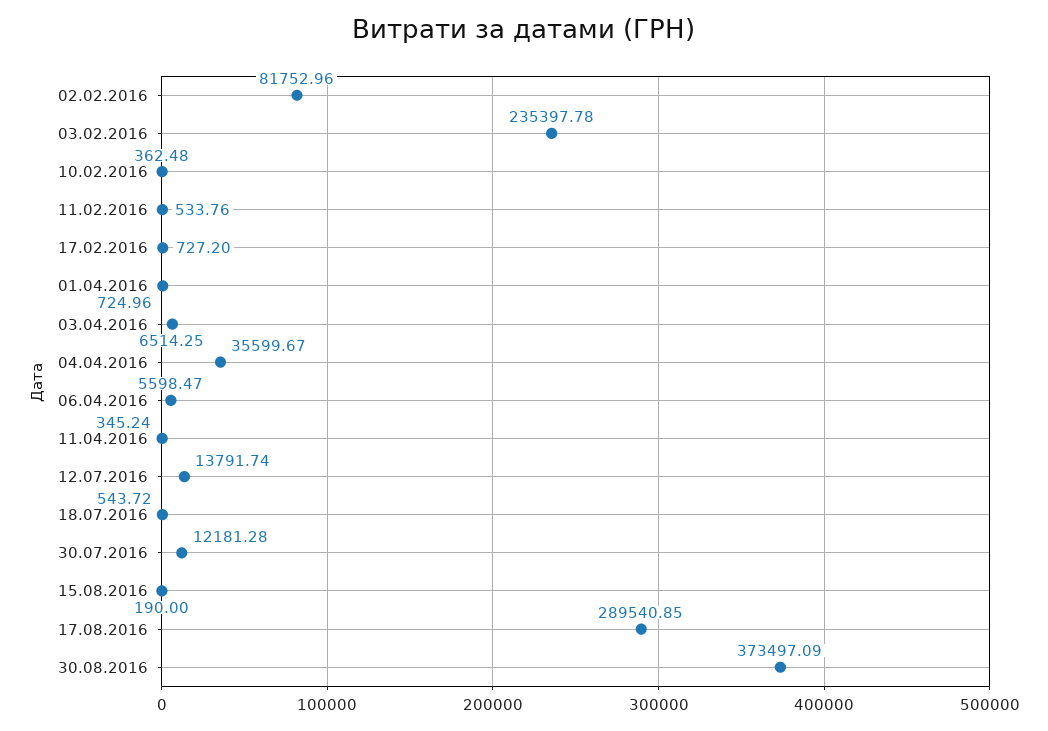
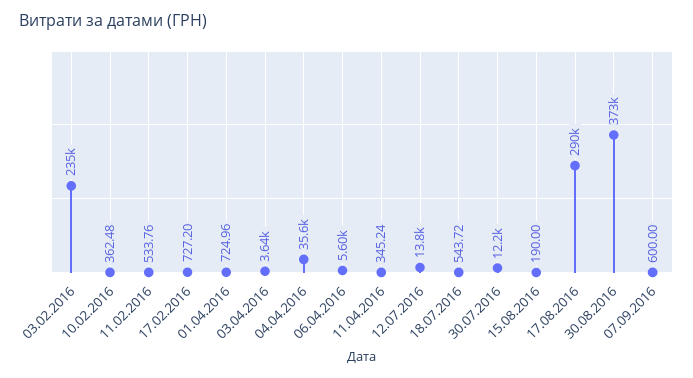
02.02.2016: 81752.96 -> none
03.04.2016: 6514.25 -> 3640
07.09.2016: none -> 600

